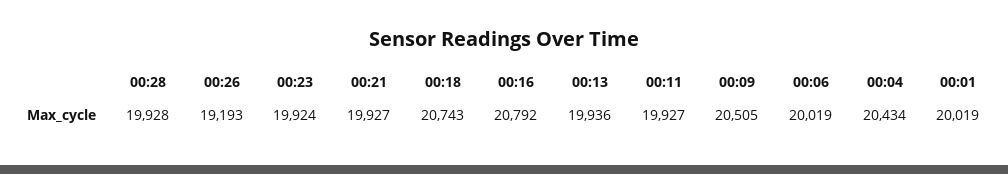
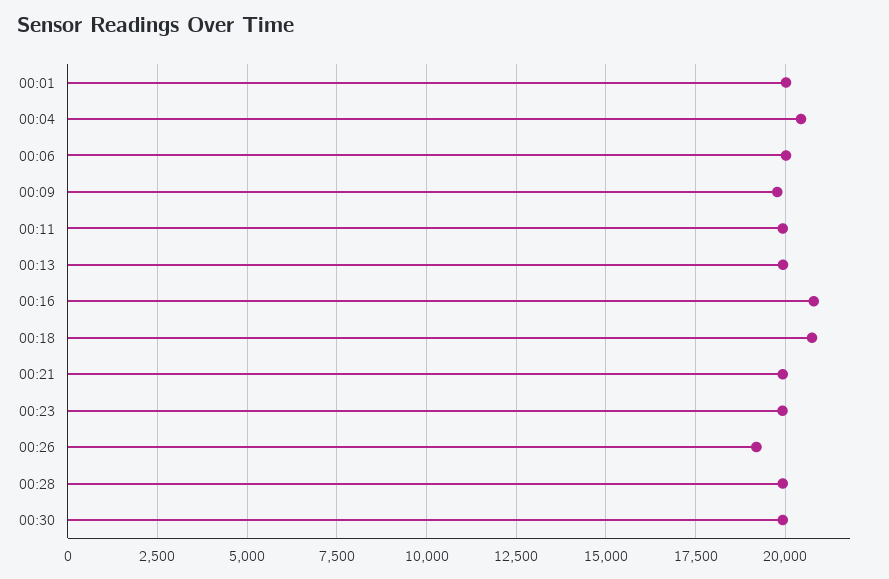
00:09: 20505 -> 19750
00:30: none -> 20000

